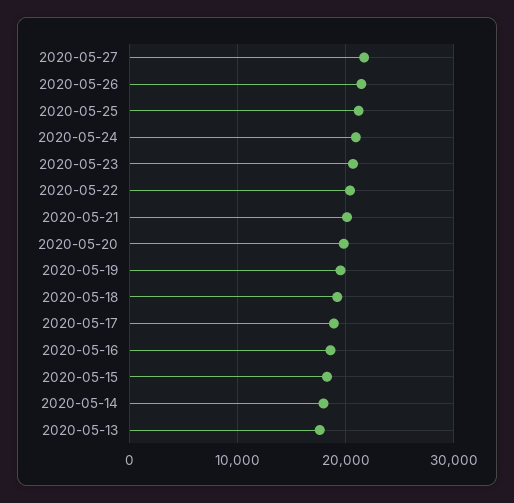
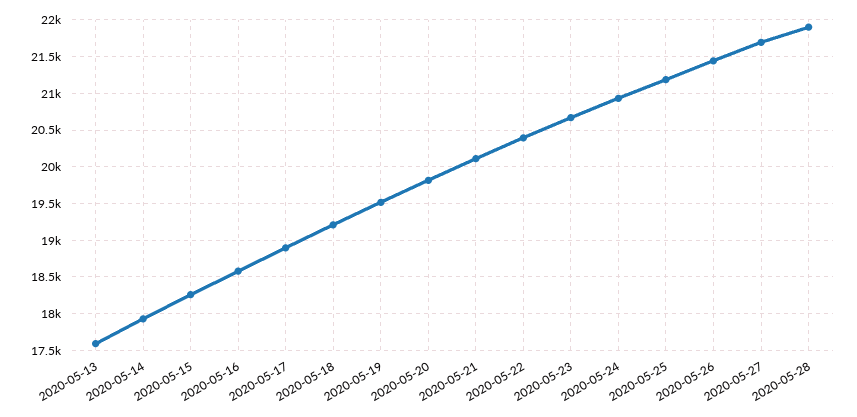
2020-05-28: none -> 21900

